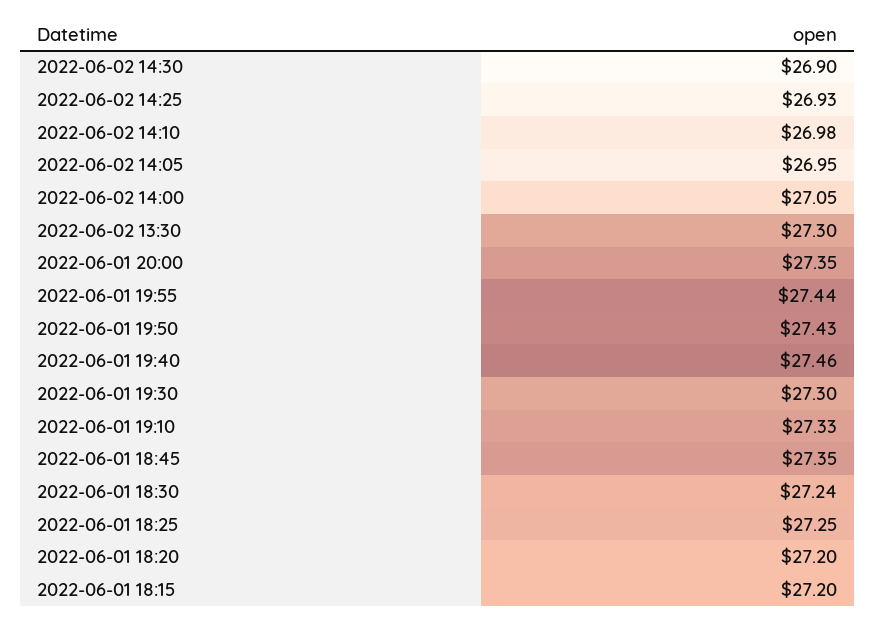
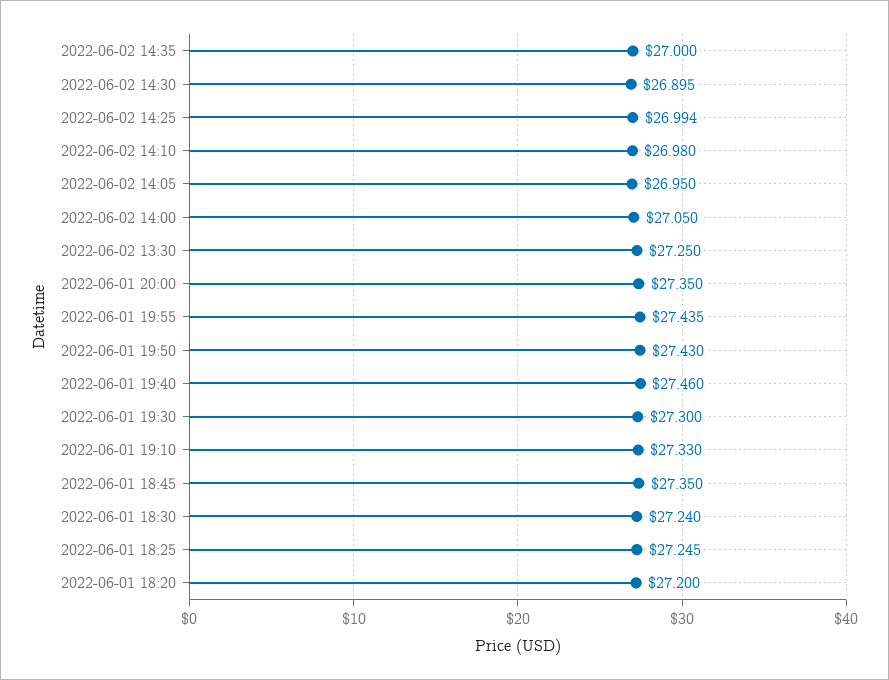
2022-06-02 14:25: 26.93 -> 26.994
2022-06-02 13:30: 27.3 -> 27.25
2022-06-01 18:15: 27.2 -> none
2022-06-02 14:35: none -> 27

